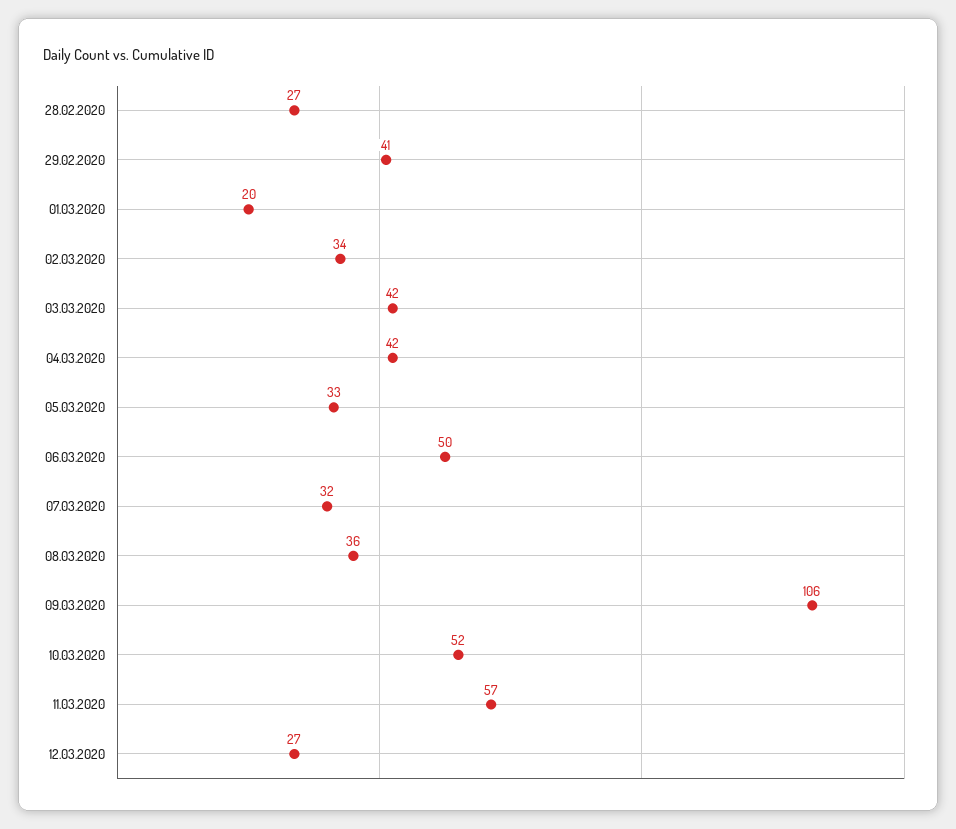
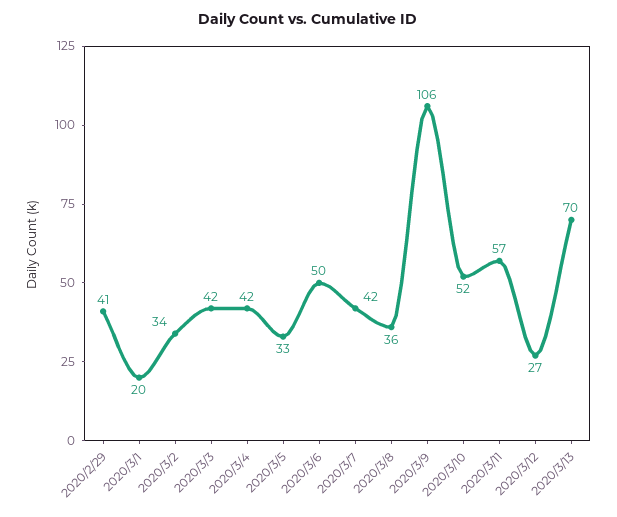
28.02.2020: 27 -> none
07.03.2020: 32 -> 42
2020/3/13: none -> 70

